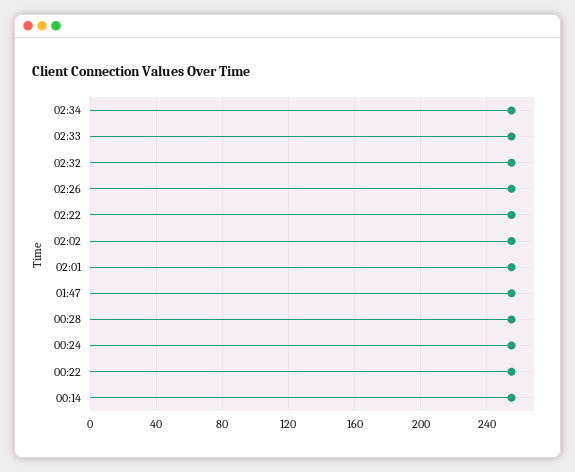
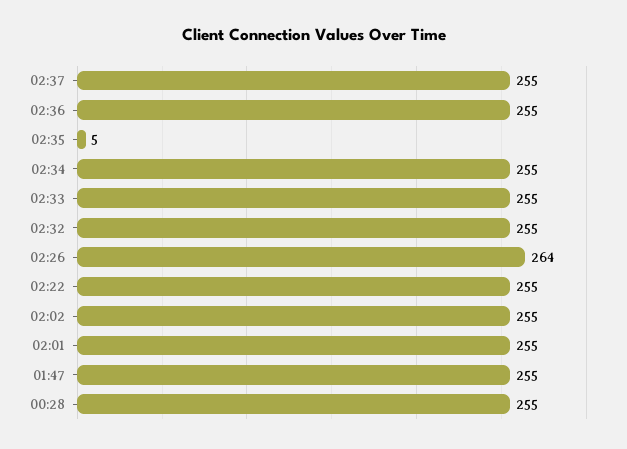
02:26: 255 -> 264
00:24: 255 -> none
00:22: 255 -> none
00:14: 255 -> none
02:37: none -> 255
02:36: none -> 255
02:35: none -> 5

